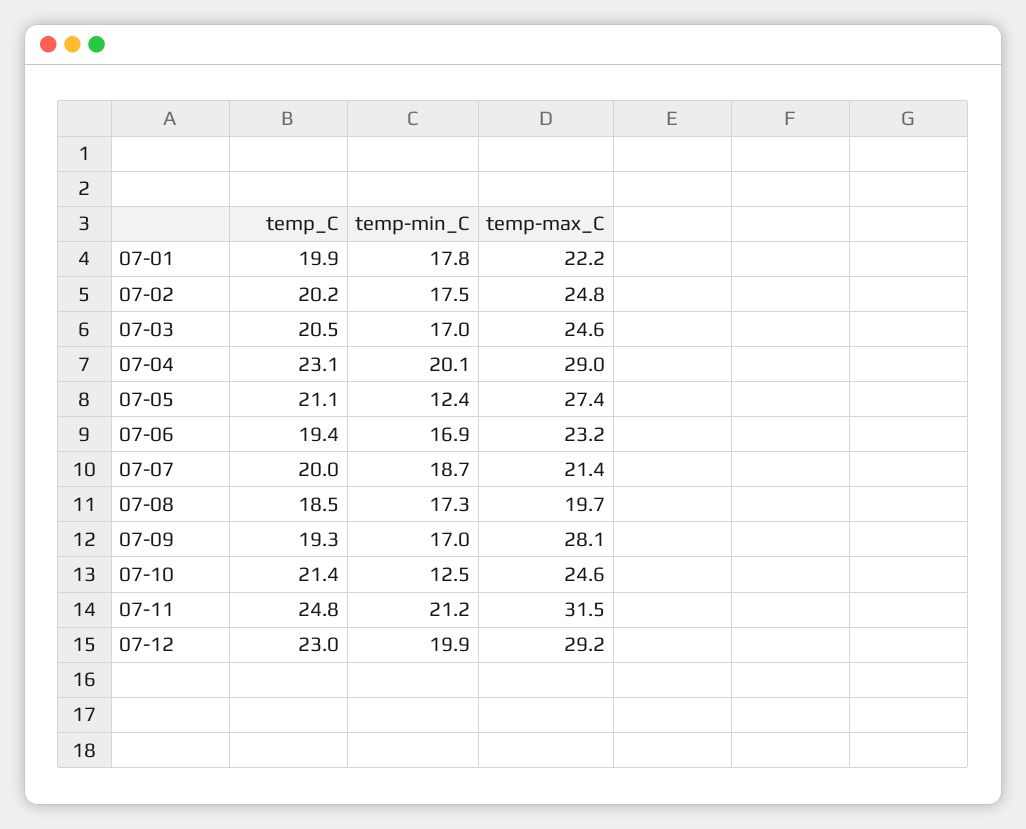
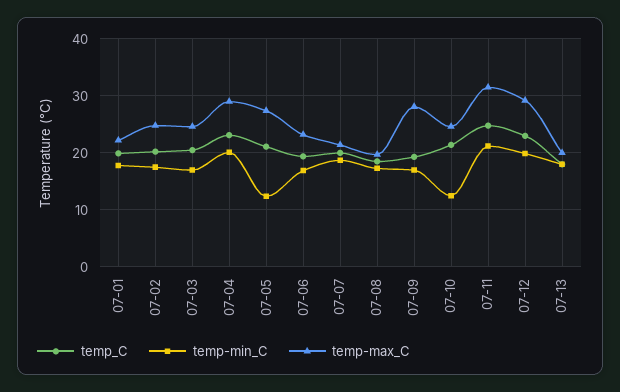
temp_C, 07-13: none -> 18
temp-min_C, 07-13: none -> 18
temp-max_C, 07-13: none -> 20

